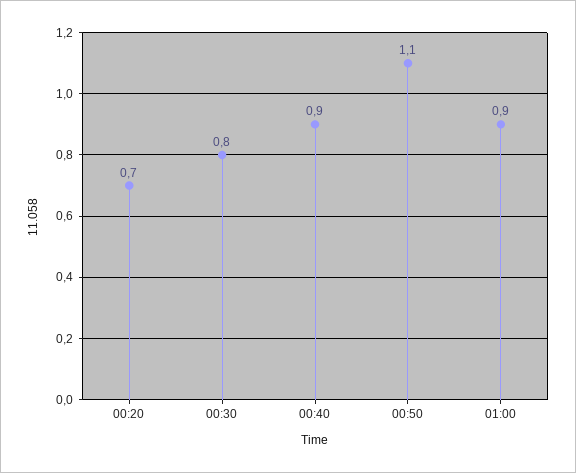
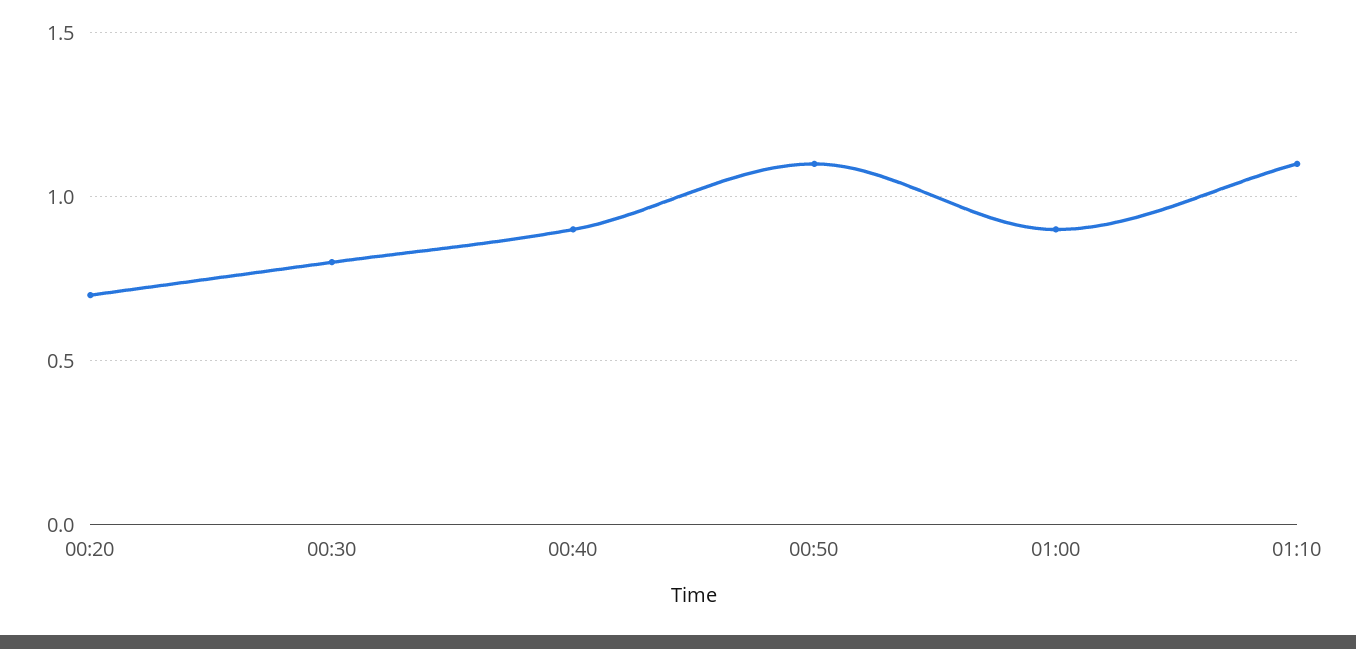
01:10: none -> 1.1

